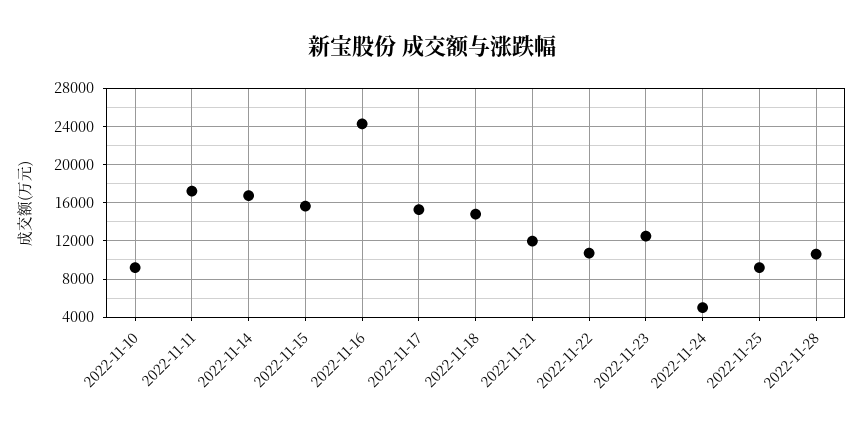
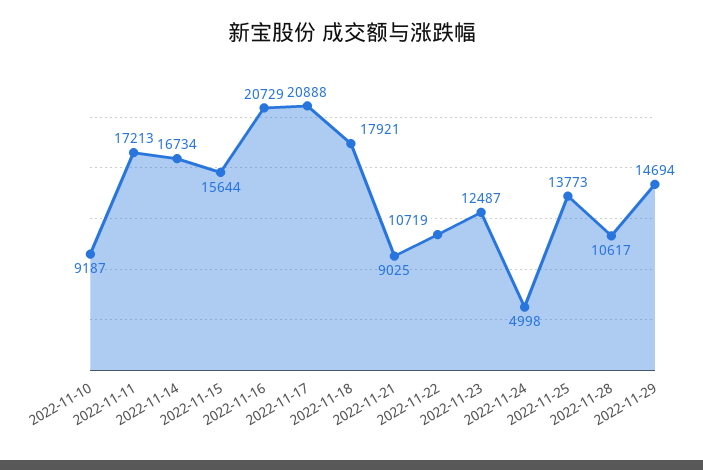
2022-11-16: 24000 -> 20729
2022-11-17: 15000 -> 20888
2022-11-18: 15000 -> 17921
2022-11-21: 12000 -> 9025
2022-11-25: 9000 -> 13773
2022-11-29: none -> 14694

